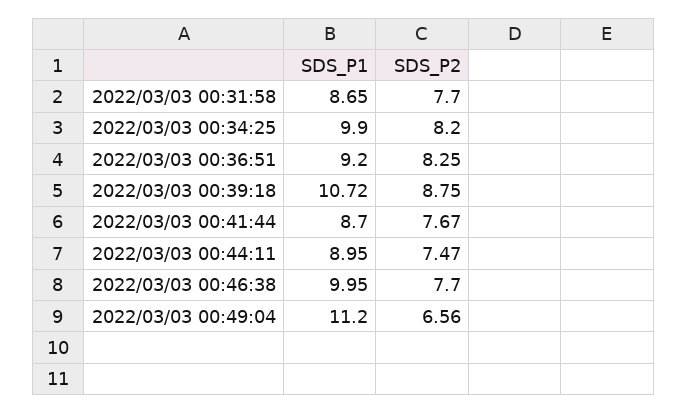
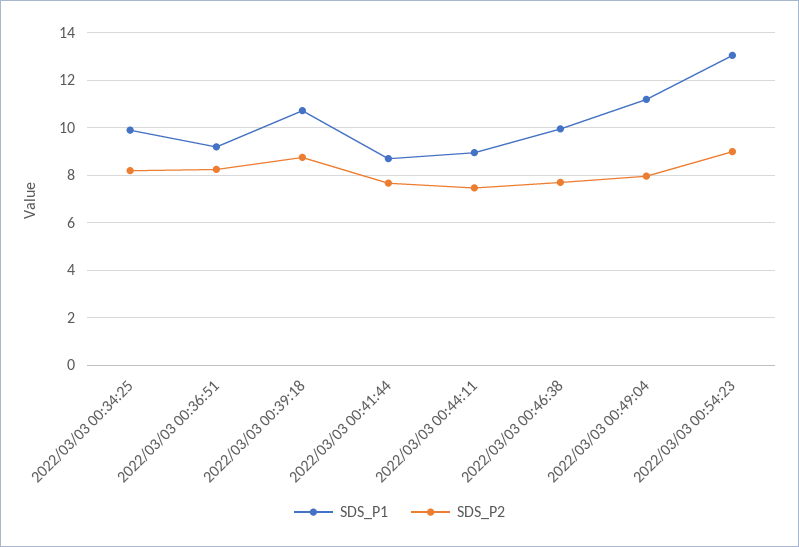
SDS_P1, 2022/03/03 00:31:58: 8.65 -> none
SDS_P2, 2022/03/03 00:31:58: 7.7 -> none
SDS_P2, 2022/03/03 00:49:04: 6.56 -> 8
SDS_P1, 2022/03/03 00:54:23: none -> 13
SDS_P2, 2022/03/03 00:54:23: none -> 9

